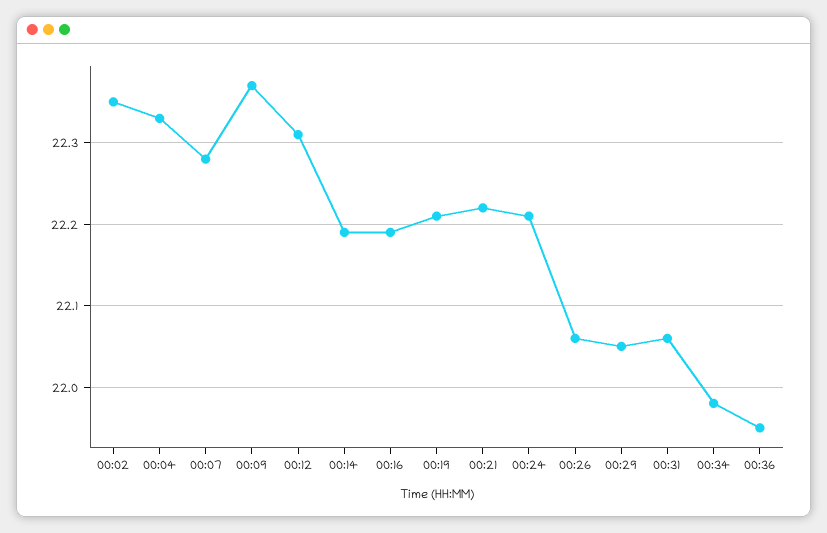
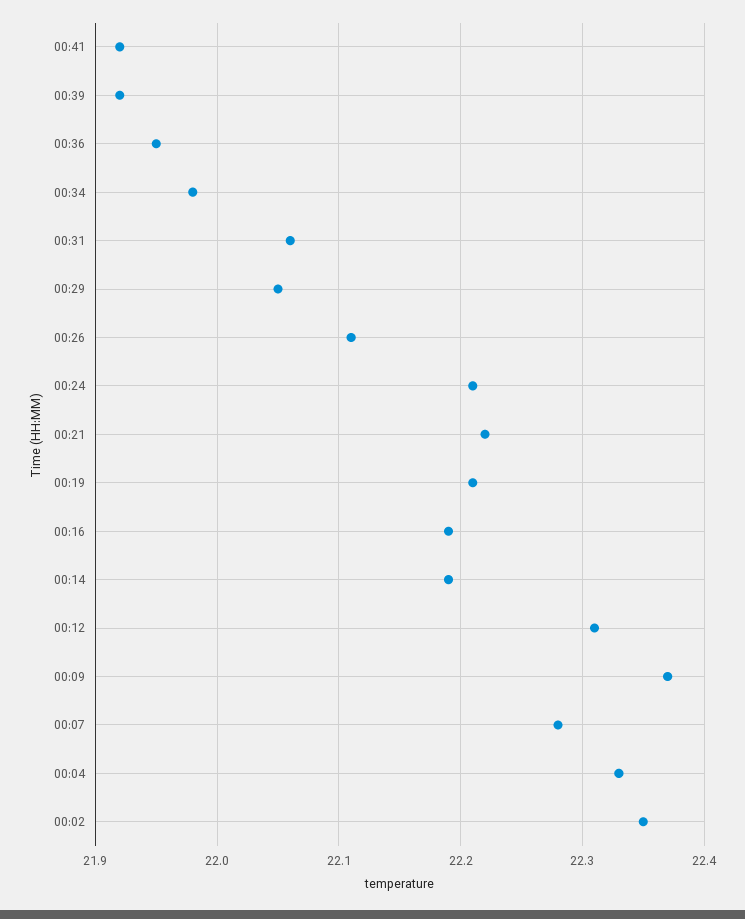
00:26: 22.06 -> 22.11
00:41: none -> 21.92
00:39: none -> 21.92

